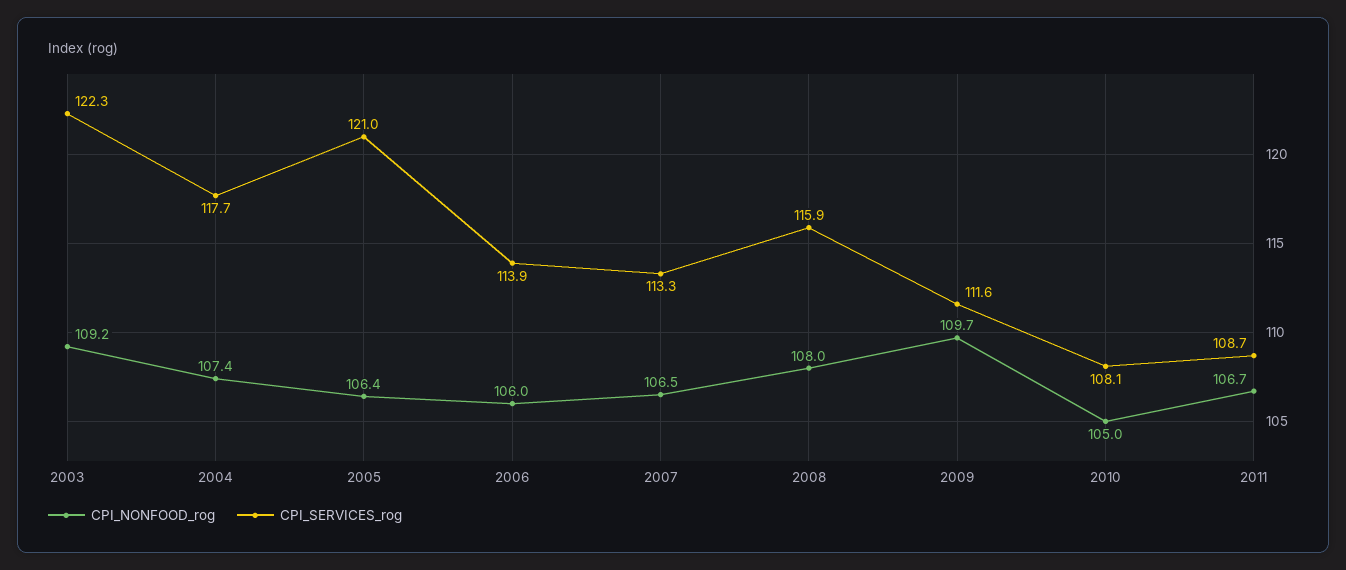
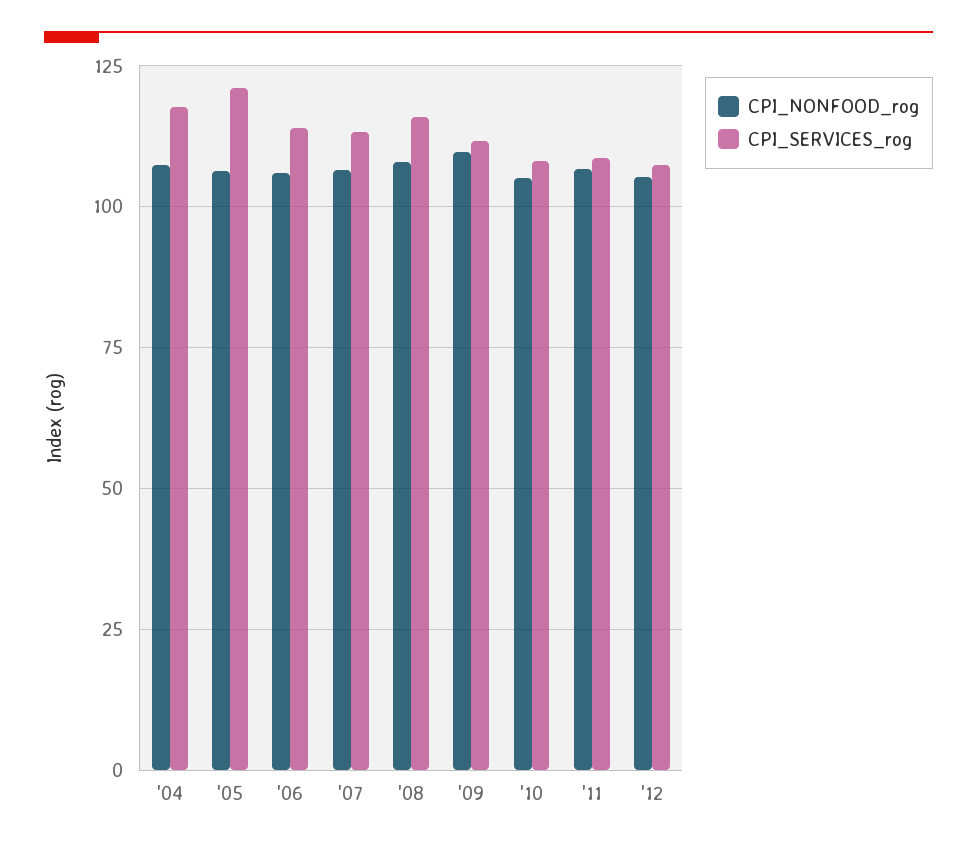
CPI_NONFOOD_rog, 2003: 109.2 -> none
CPI_SERVICES_rog, 2003: 122.3 -> none
CPI_NONFOOD_rog, '12: none -> 105
CPI_SERVICES_rog, '12: none -> 107.5

